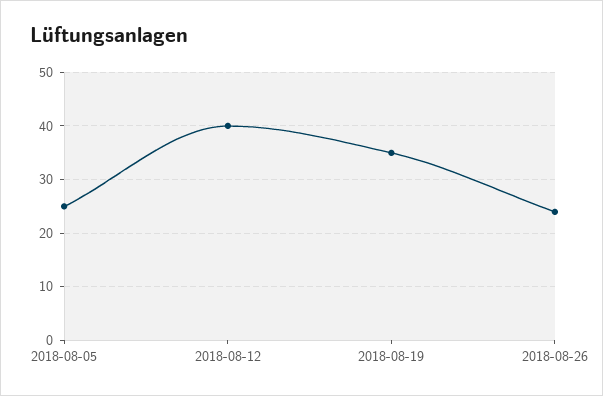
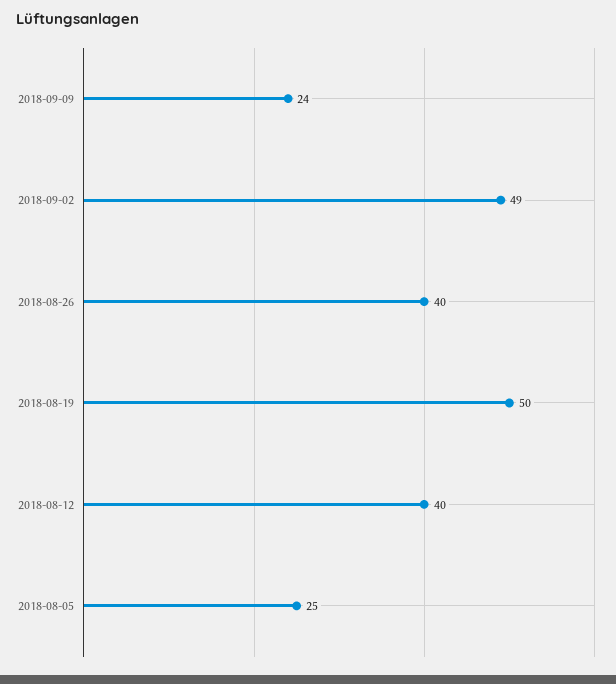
2018-08-19: 35 -> 50
2018-08-26: 25 -> 40
2018-09-09: none -> 24
2018-09-02: none -> 49

